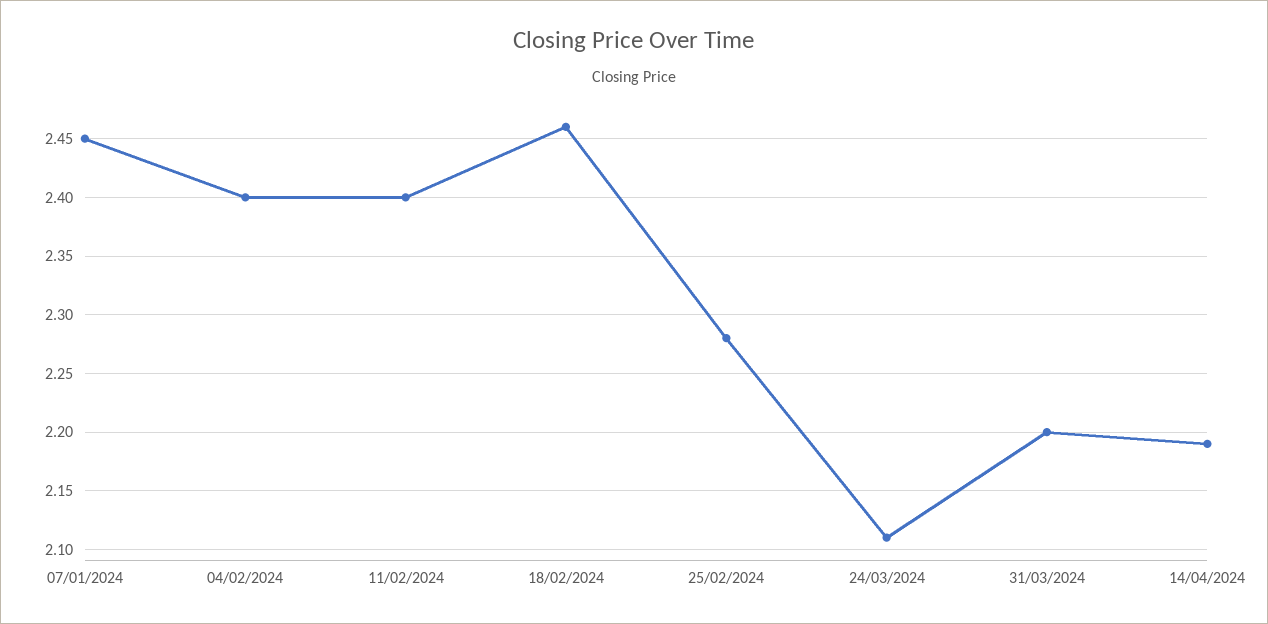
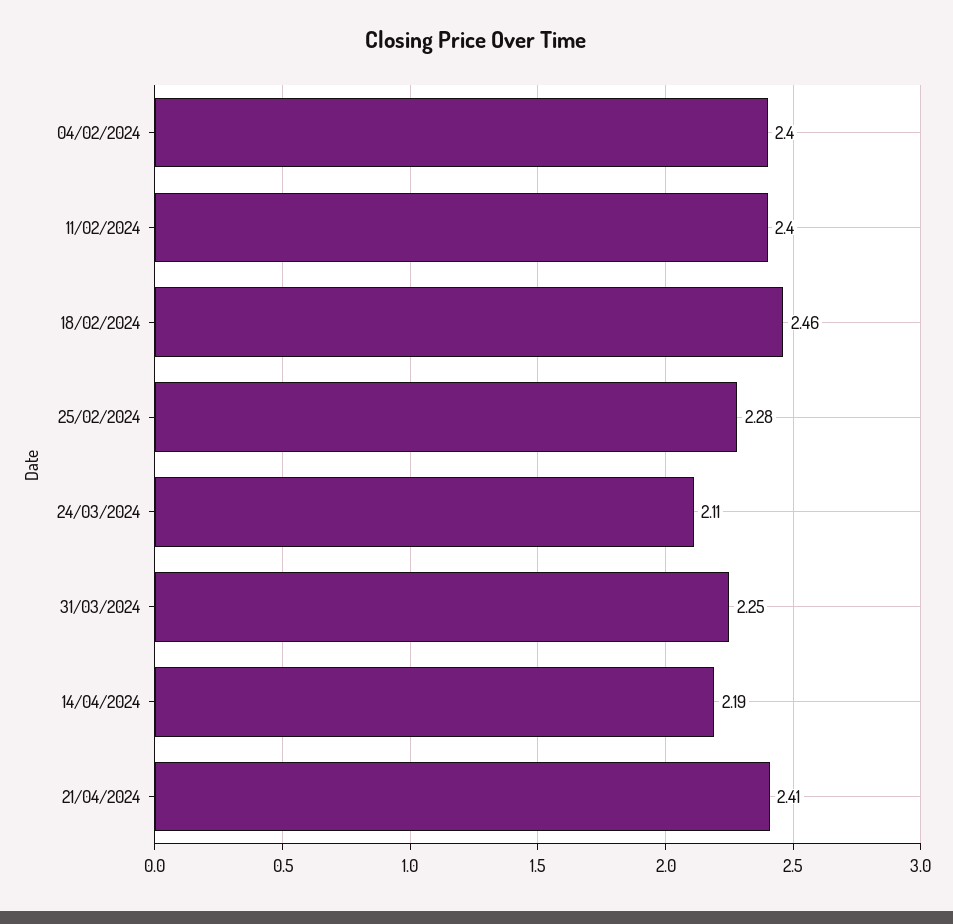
07/01/2024: 2.45 -> none
31/03/2024: 2.2 -> 2.25
21/04/2024: none -> 2.41

